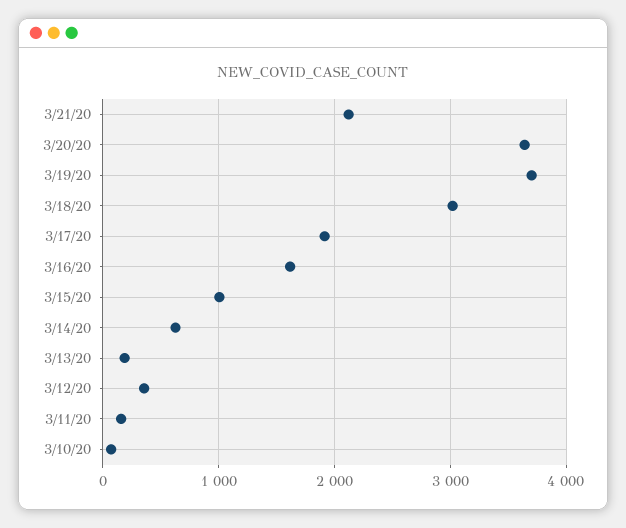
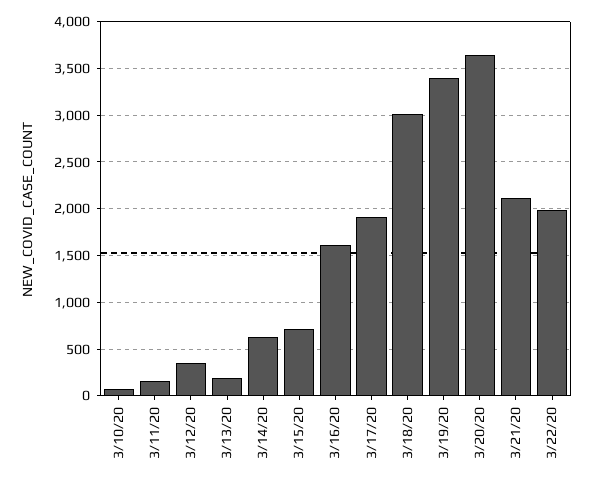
3/19/20: 3700 -> 3400
3/15/20: 1000 -> 700
3/22/20: none -> 2000

